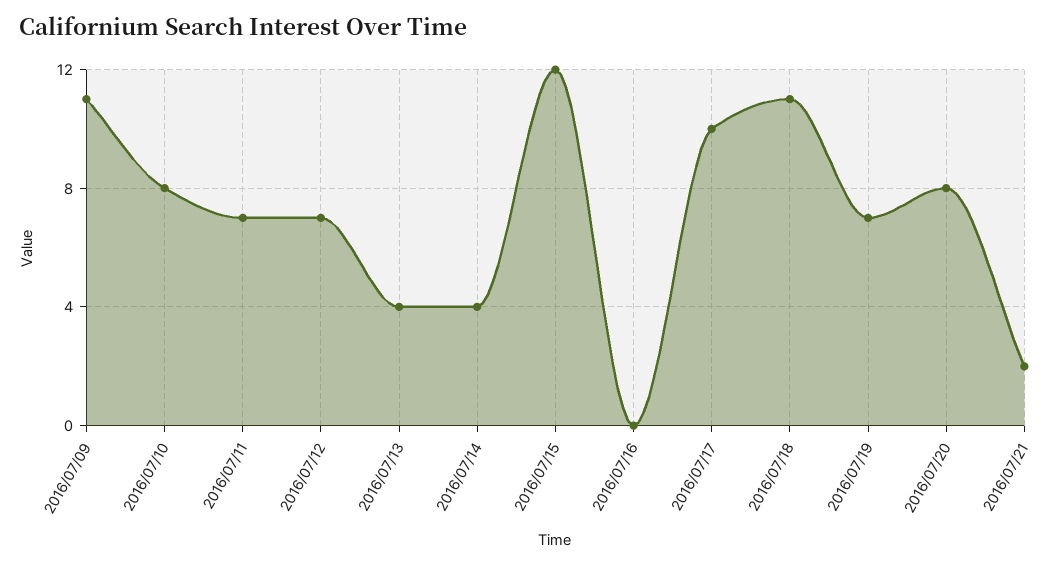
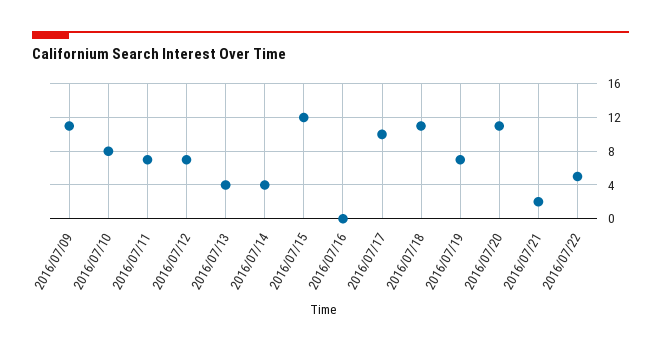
2016/07/20: 8 -> 11
2016/07/22: none -> 5

